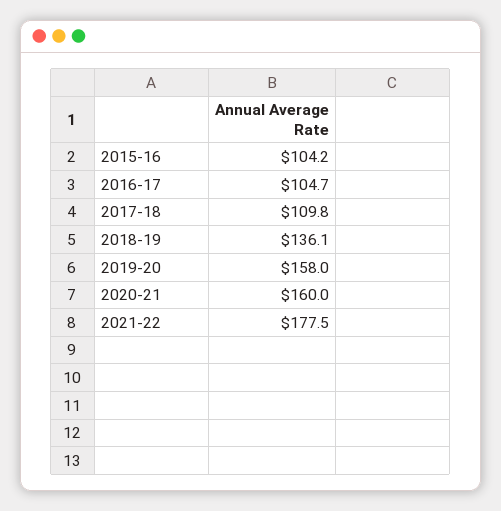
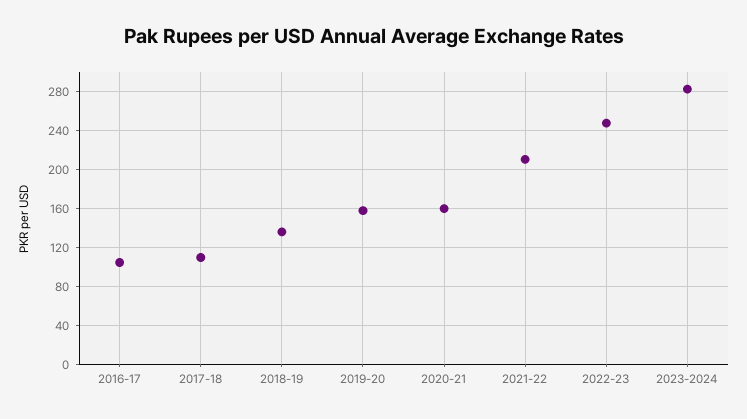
2015-16: 104.2 -> none
2021-22: 177.5 -> 210
2022-23: none -> 250
2023-2024: none -> 280

